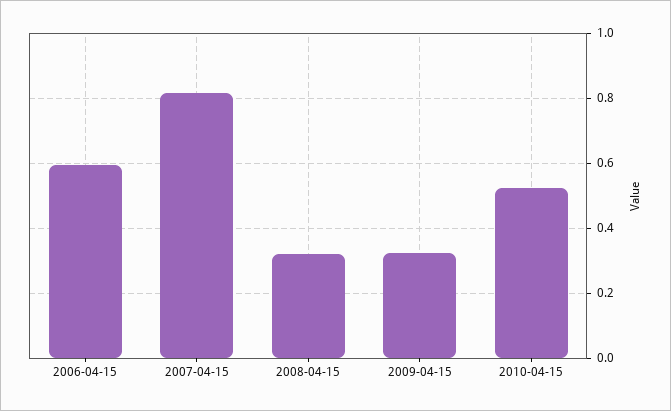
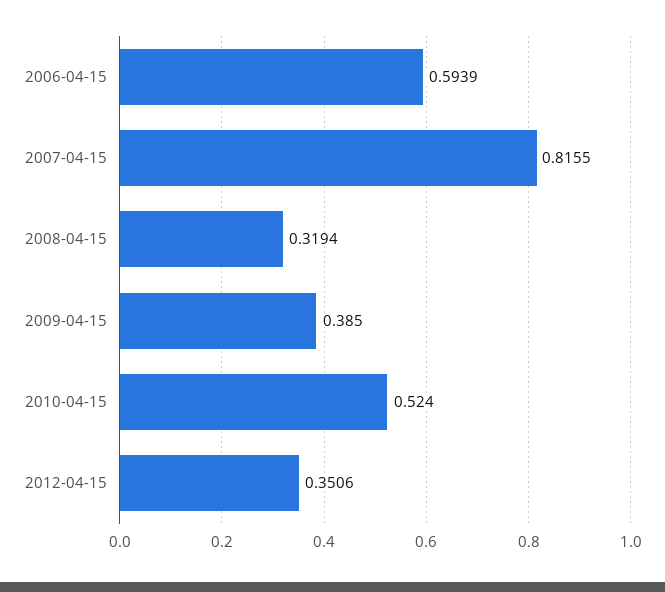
2009-04-15: 0.32 -> 0.385
2012-04-15: none -> 0.3506

